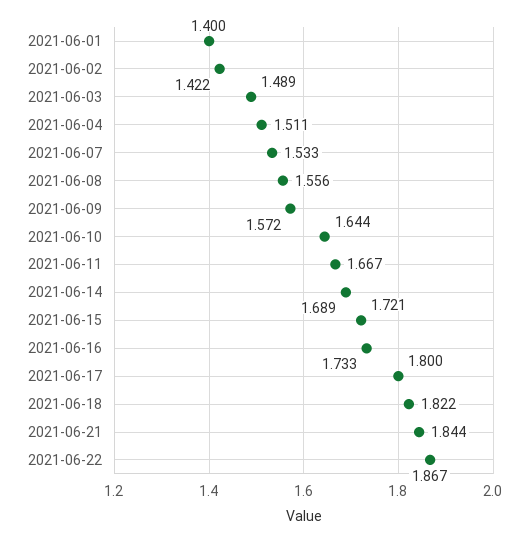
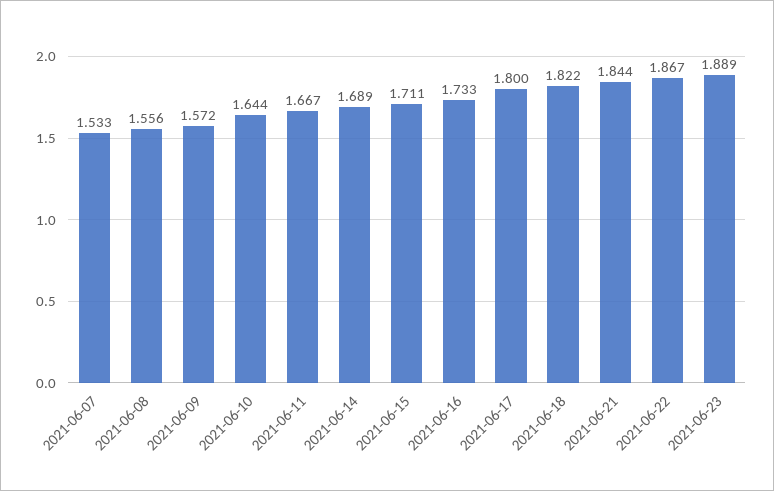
2021-06-01: 1.4 -> none
2021-06-02: 1.422 -> none
2021-06-03: 1.489 -> none
2021-06-04: 1.511 -> none
2021-06-15: 1.721 -> 1.711
2021-06-23: none -> 1.889

